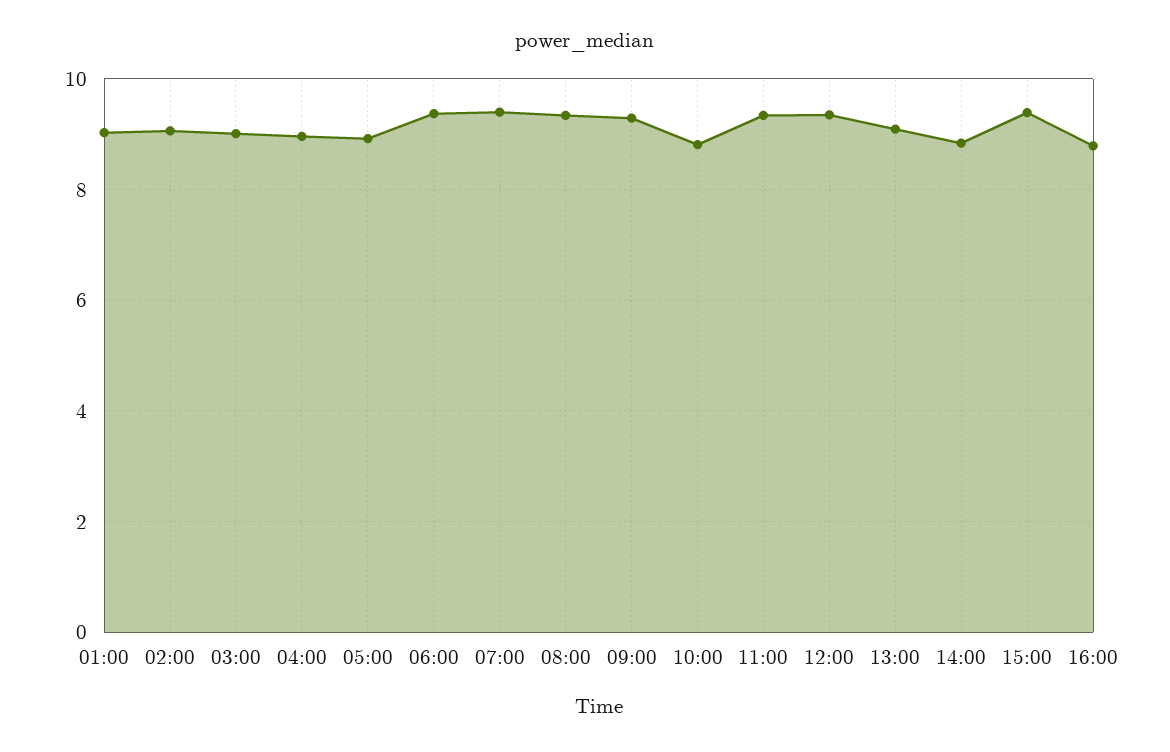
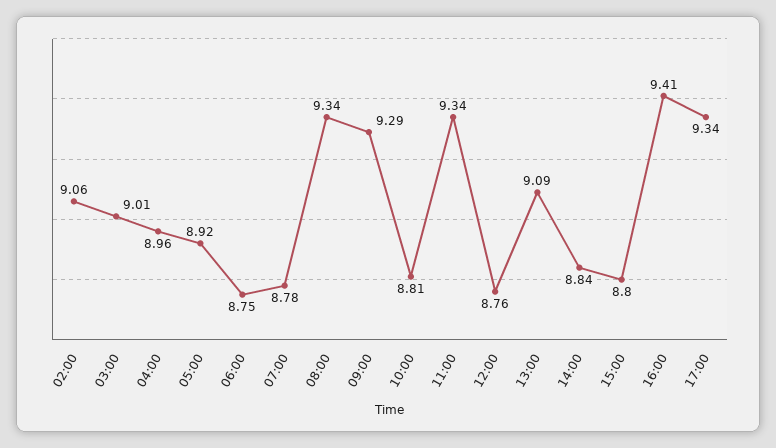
01:00: 9 -> none
06:00: 9.4 -> 8.75
07:00: 9.4 -> 8.78
12:00: 9.4 -> 8.76
15:00: 9.4 -> 8.8
16:00: 8.8 -> 9.41
17:00: none -> 9.34

